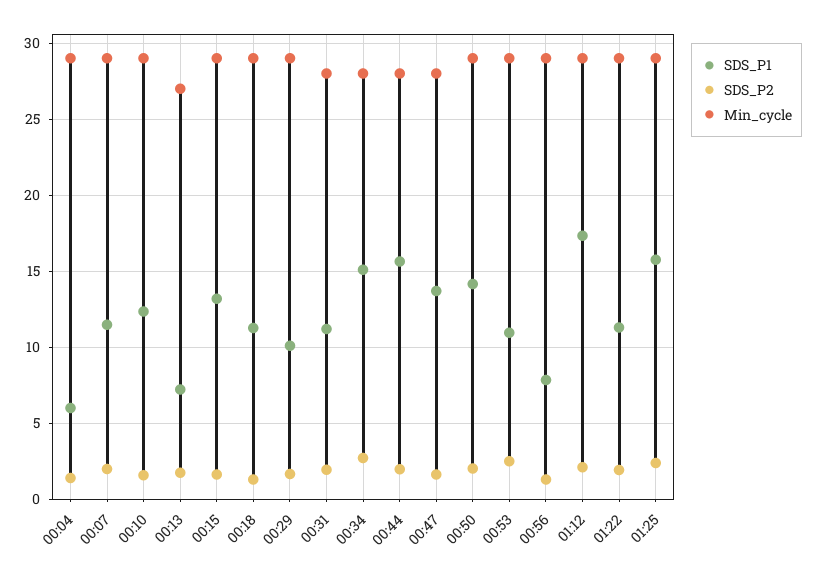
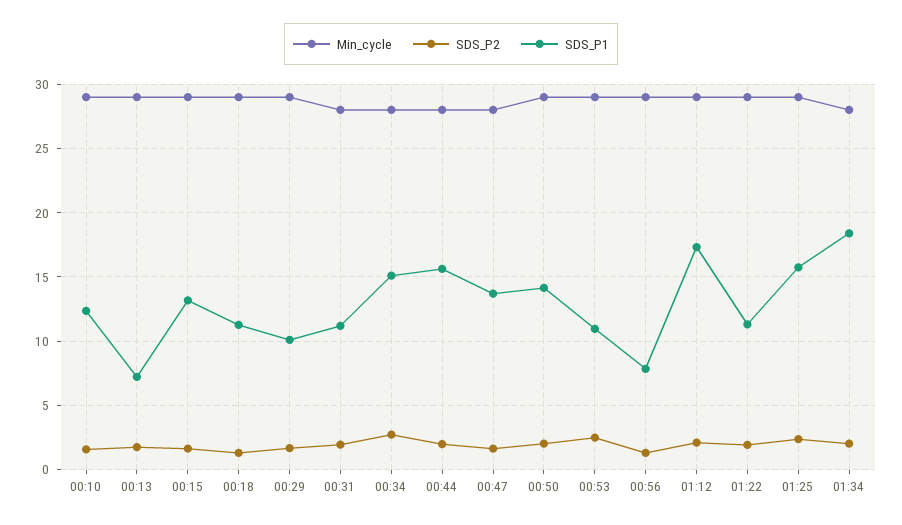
SDS_P1, 00:04: 6 -> none
SDS_P2, 00:04: 1.5 -> none
Min_cycle, 00:04: 29 -> none
SDS_P1, 00:07: 11.5 -> none
SDS_P2, 00:07: 2 -> none
Min_cycle, 00:07: 29 -> none
Min_cycle, 00:13: 27 -> 29
Min_cycle, 01:34: none -> 28
SDS_P2, 01:34: none -> 2
SDS_P1, 01:34: none -> 18.5

